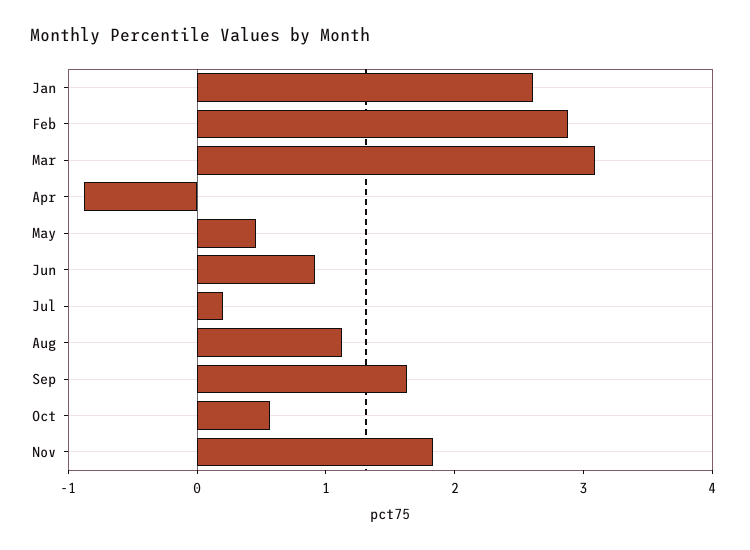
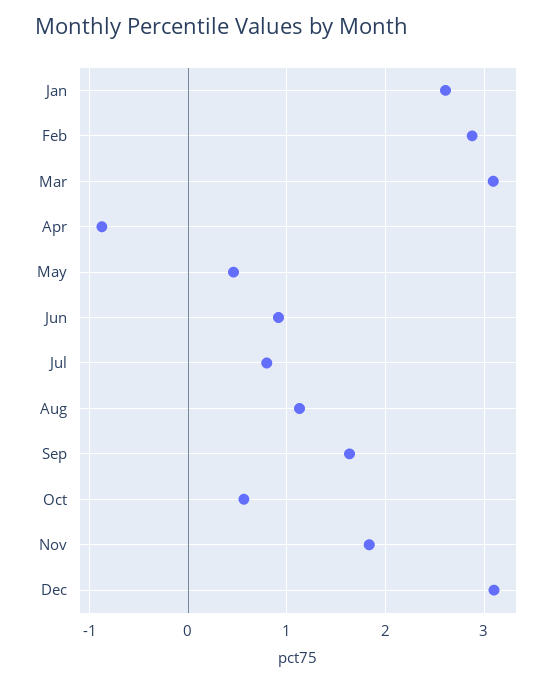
Jul: 0.2 -> 0.8
Dec: none -> 3.1

